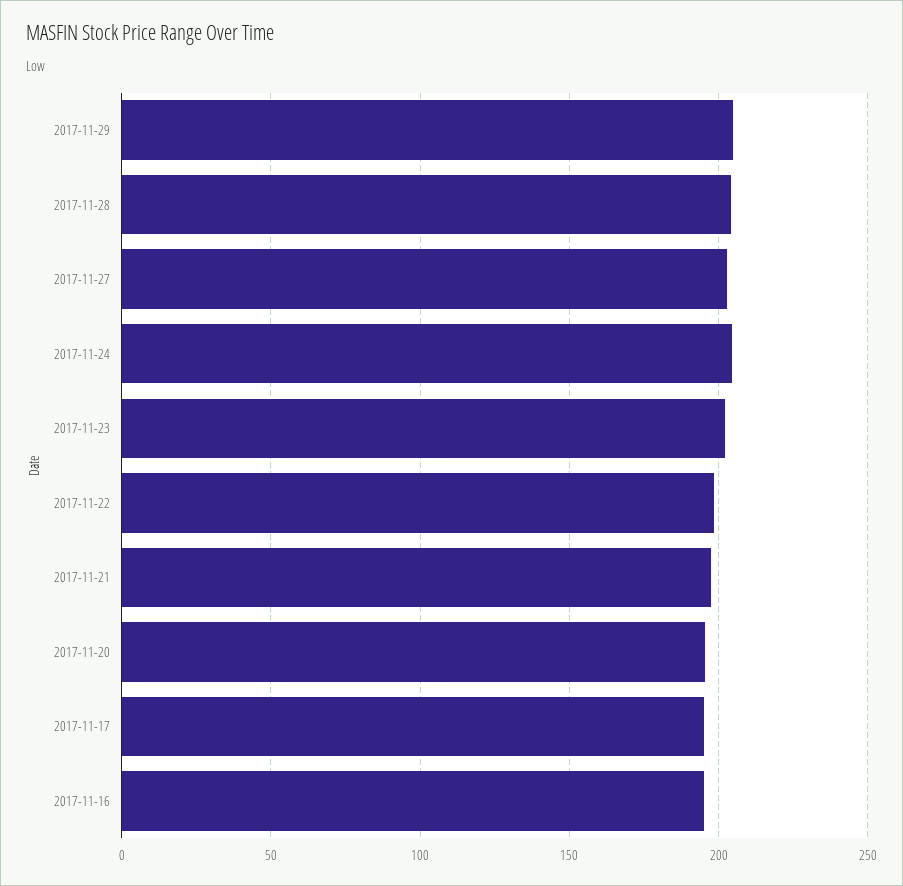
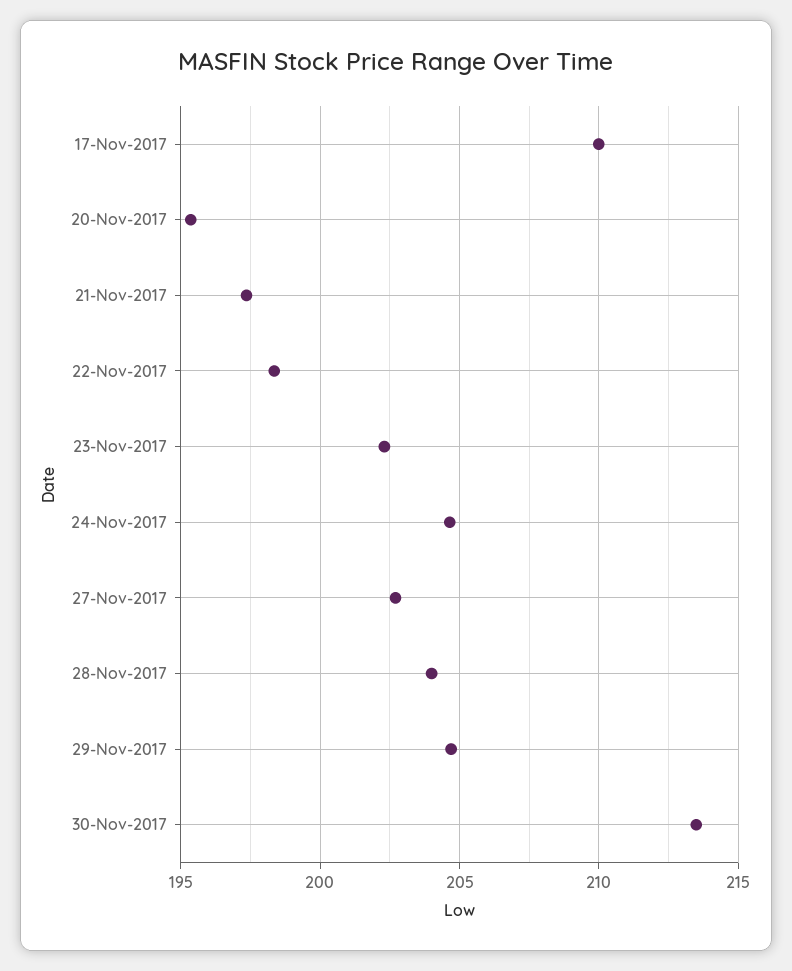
2017-11-17: 195 -> 210
2017-11-16: 195 -> none
30-Nov-2017: none -> 213.5

